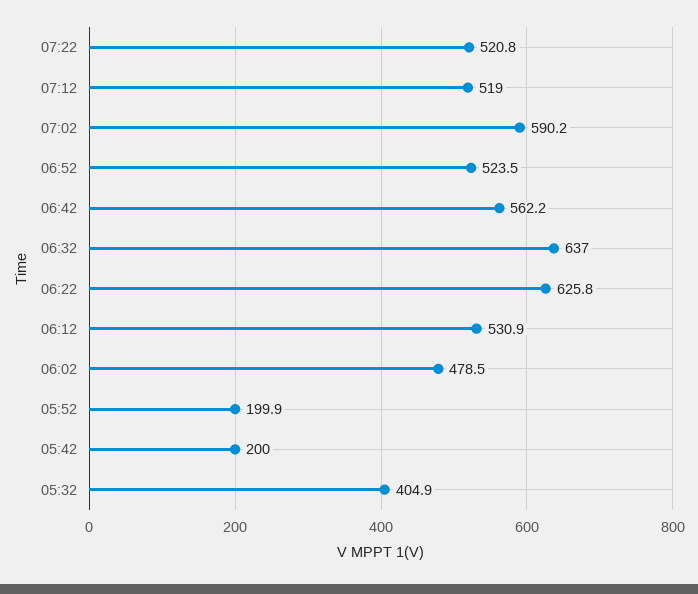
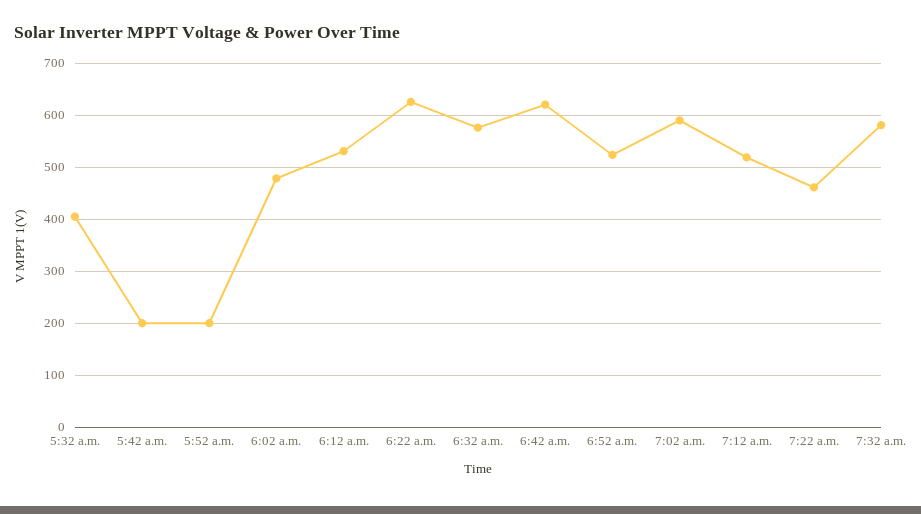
07:22: 520.8 -> 460
06:42: 562.2 -> 620
06:32: 637 -> 580
7:32 a.m.: none -> 580

